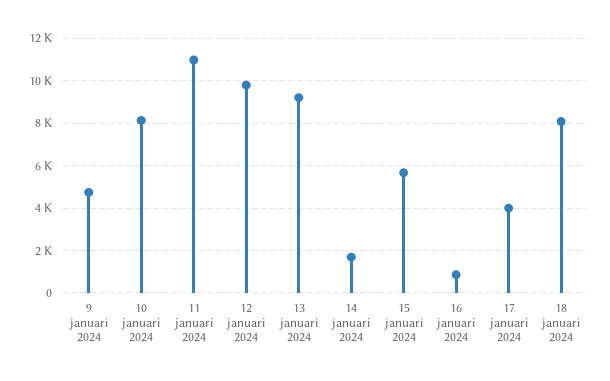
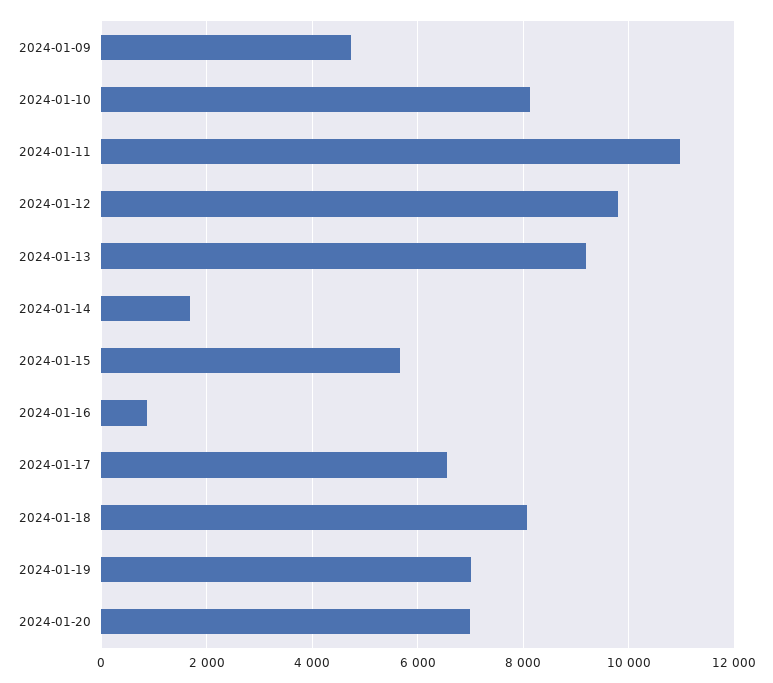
17 januari 2024: 4000 -> 6600
2024-01-19: none -> 7000
2024-01-20: none -> 7000

